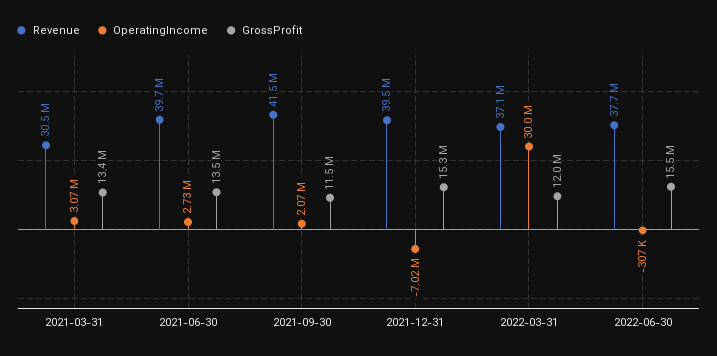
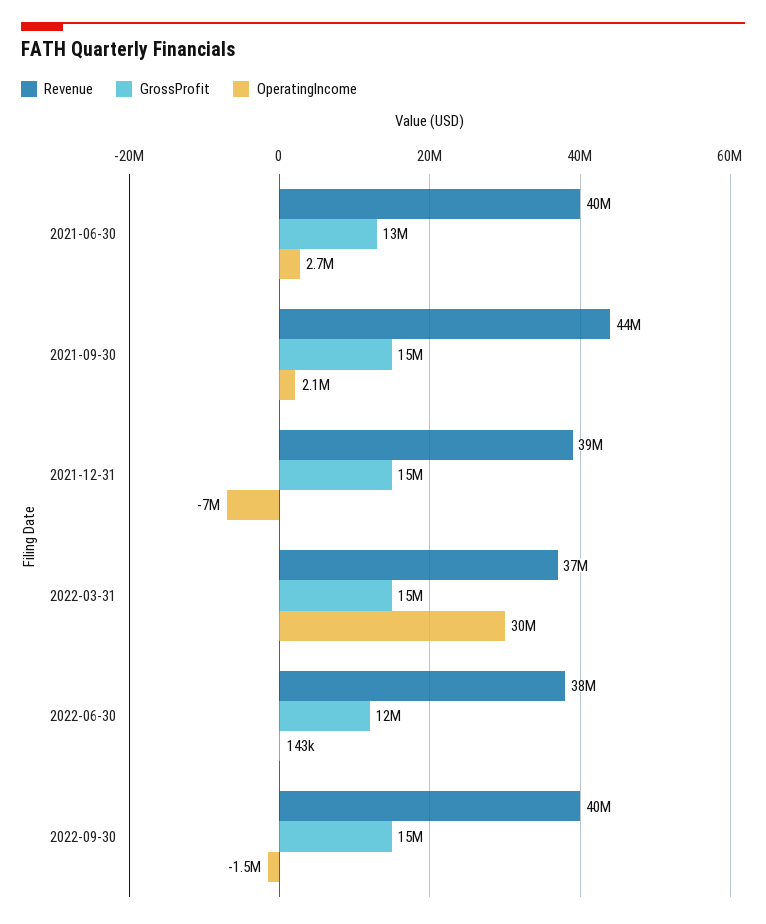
Revenue, 2021-03-31: 30500000 -> none
OperatingIncome, 2021-03-31: 3070000 -> none
GrossProfit, 2021-03-31: 13400000 -> none
Revenue, 2021-09-30: 41500000 -> 44000000
GrossProfit, 2021-09-30: 11500000 -> 15000000
GrossProfit, 2022-03-31: 12000000 -> 15000000
OperatingIncome, 2022-06-30: -307000 -> 143000
GrossProfit, 2022-06-30: 15500000 -> 12000000
Revenue, 2022-09-30: none -> 40000000
GrossProfit, 2022-09-30: none -> 15000000
OperatingIncome, 2022-09-30: none -> -1500000

